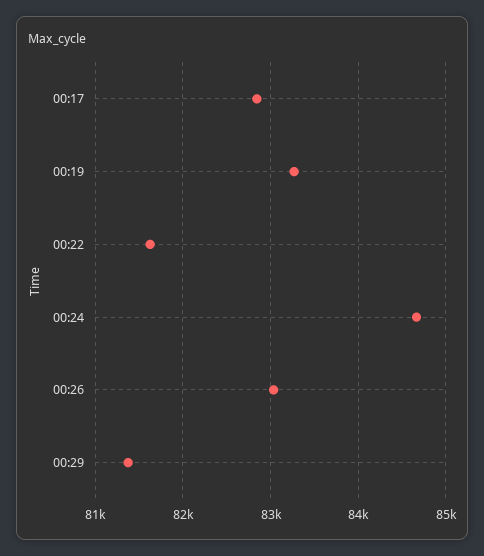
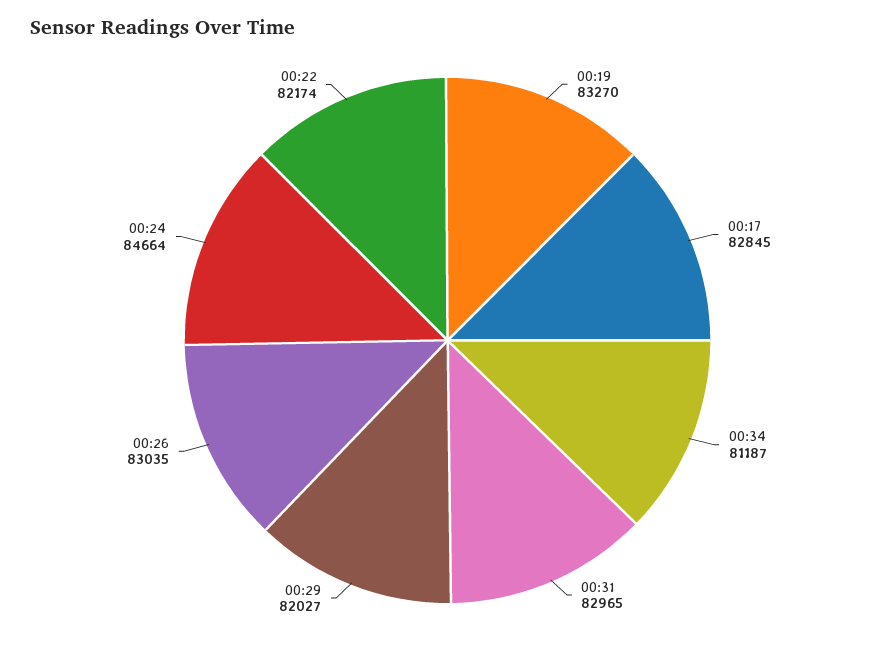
00:22: 81600 -> 82174
00:29: 81400 -> 82027
00:34: none -> 81187
00:31: none -> 82965

